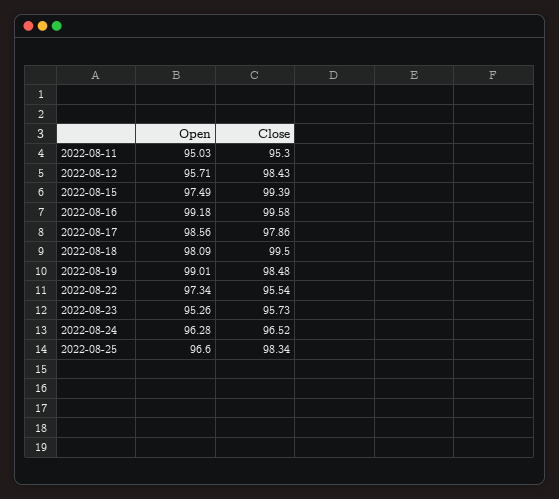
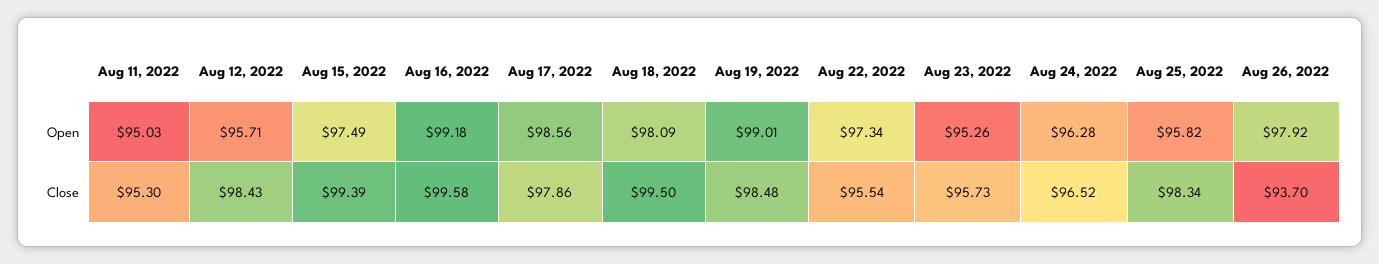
Open, 2022-08-25: 96.6 -> 95.82
Open, Aug 26, 2022: none -> 97.92
Close, Aug 26, 2022: none -> 93.7

